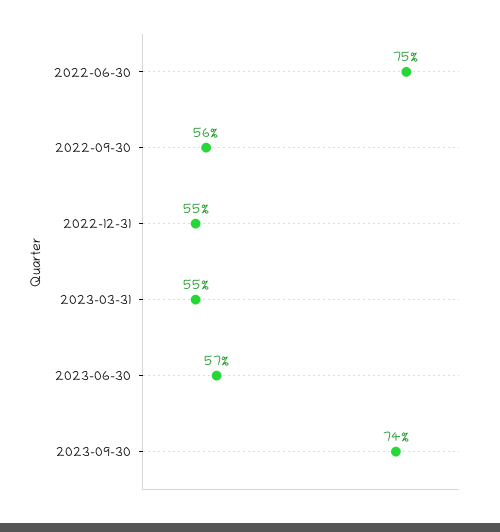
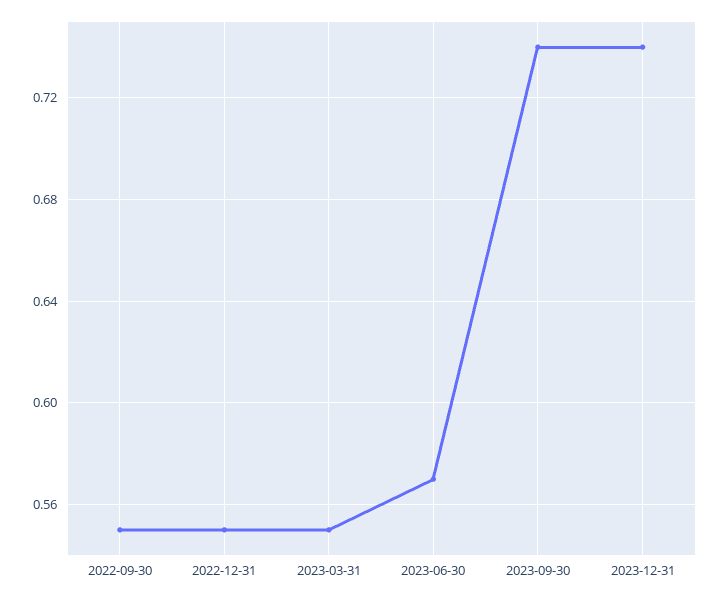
2022-06-30: 0.75 -> none
2022-09-30: 0.56 -> 0.55
2023-12-31: none -> 0.74

